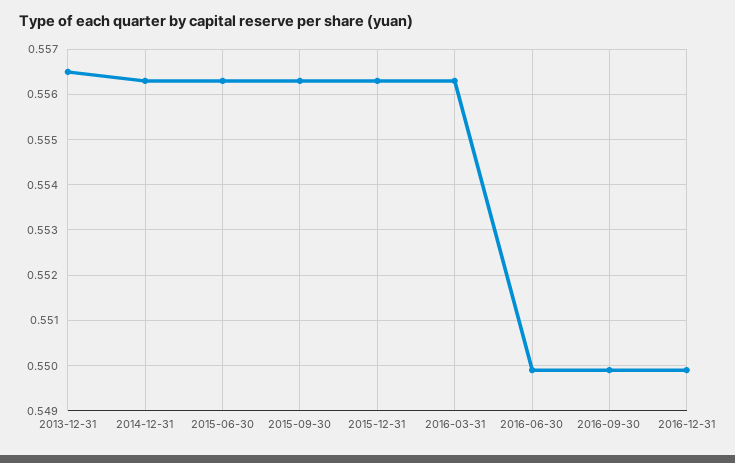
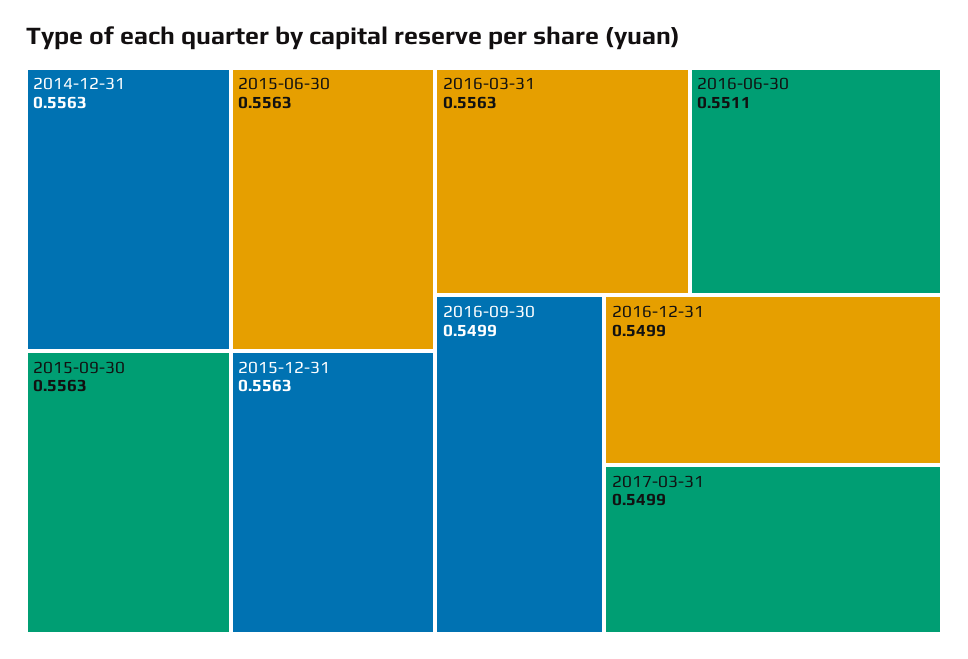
2013-12-31: 0.5565 -> none
2016-06-30: 0.55 -> 0.5511
2017-03-31: none -> 0.5499

